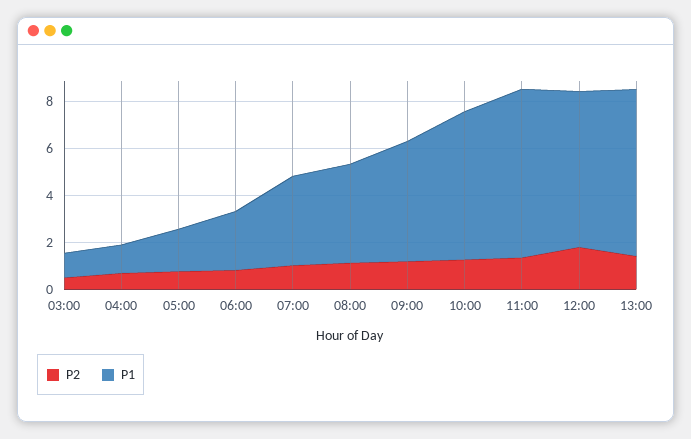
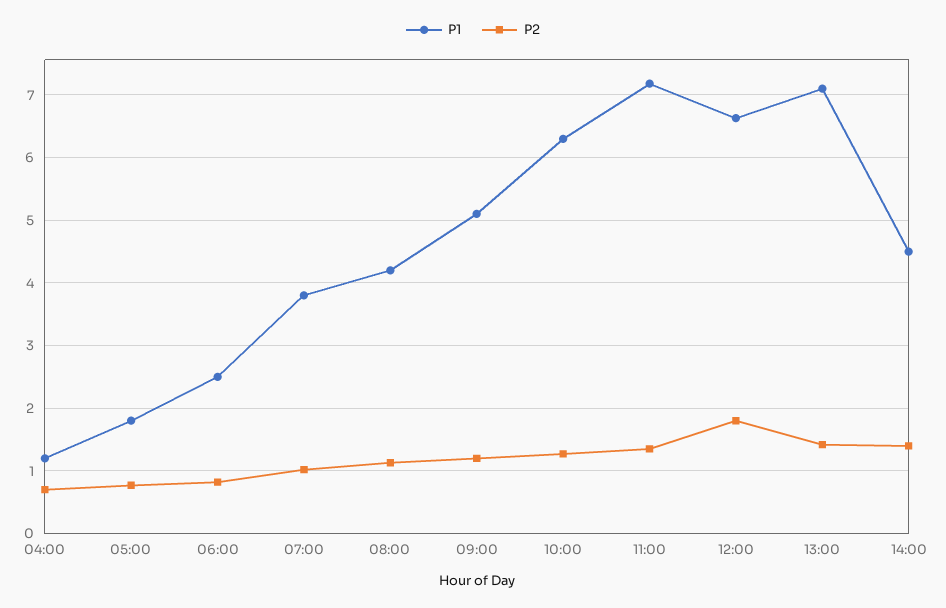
P2, 03:00: 0.5 -> none
P1, 03:00: 1 -> none
P1, 14:00: none -> 4.5
P2, 14:00: none -> 1.4

